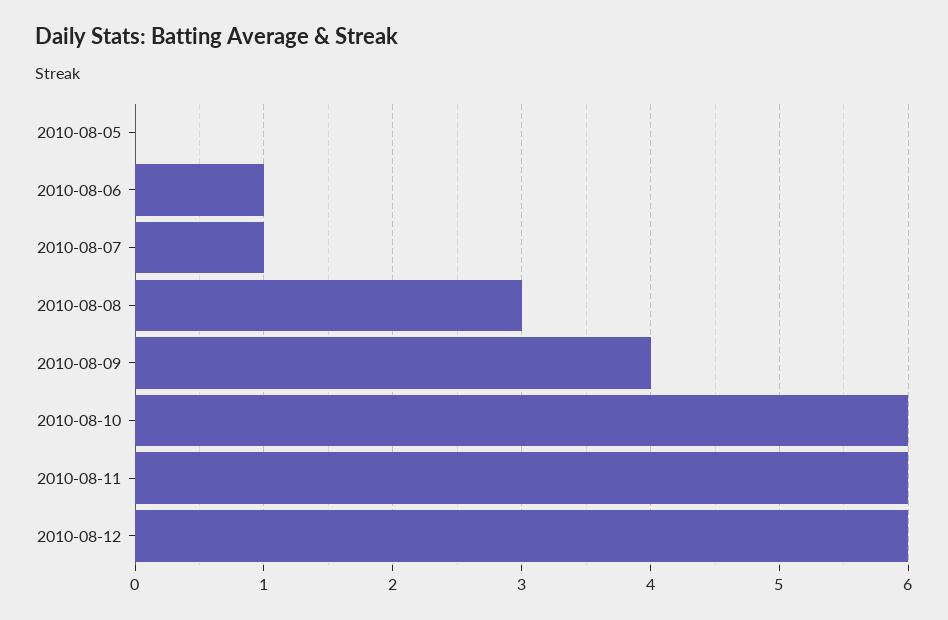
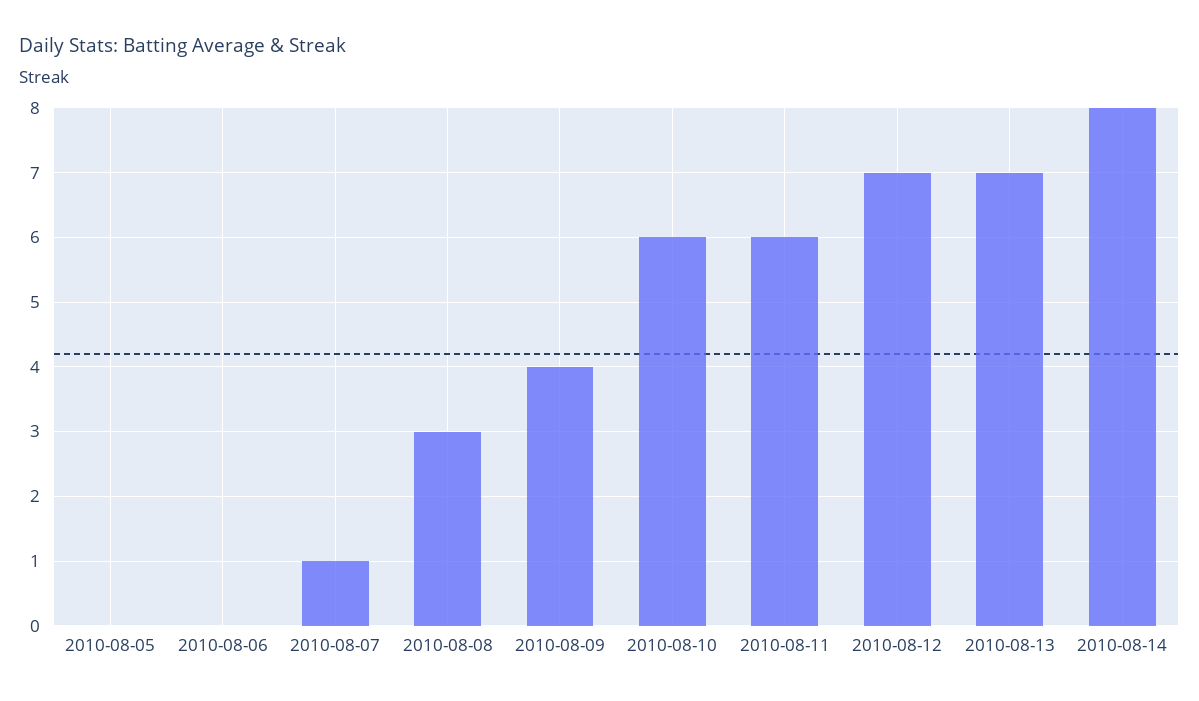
2010-08-06: 1 -> 0
2010-08-12: 6 -> 7
2010-08-13: none -> 7
2010-08-14: none -> 8

